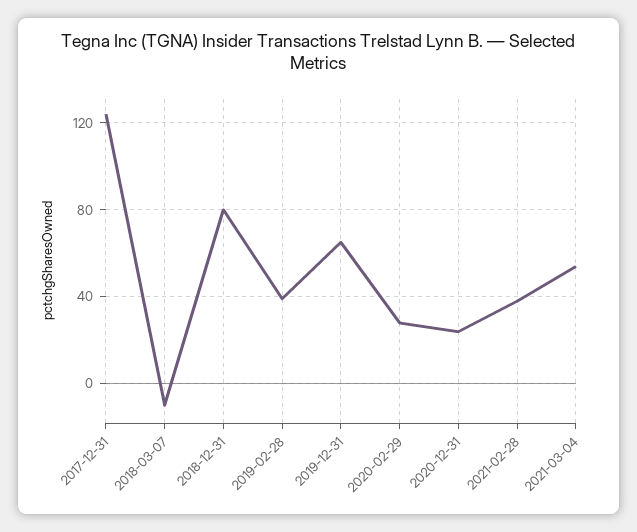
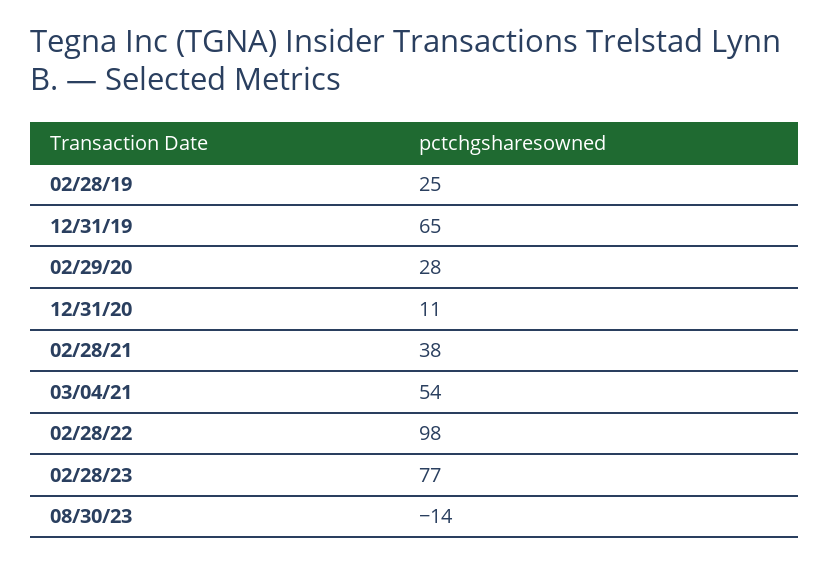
2017-12-31: 125 -> none
2018-03-07: -10 -> none
2018-12-31: 80 -> none
2019-02-28: 40 -> 25
2020-12-31: 25 -> 11
02/28/22: none -> 98
02/28/23: none -> 77
08/30/23: none -> -14

